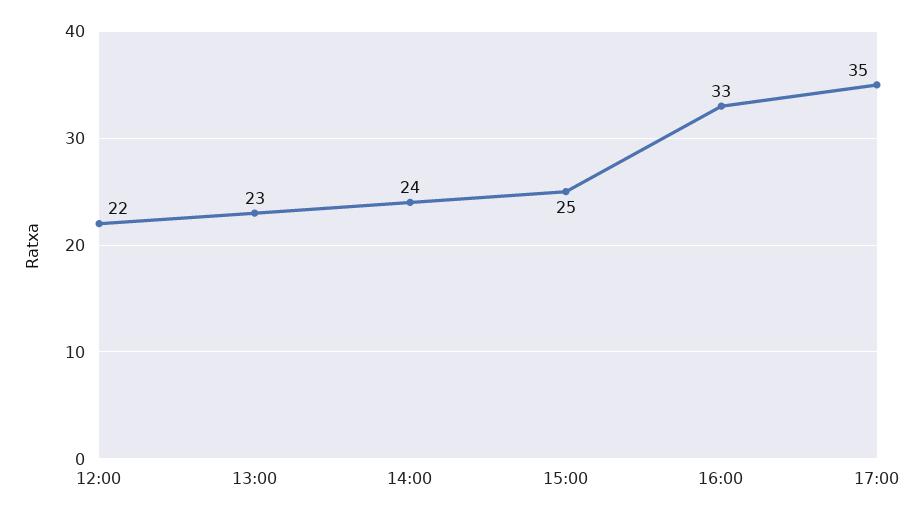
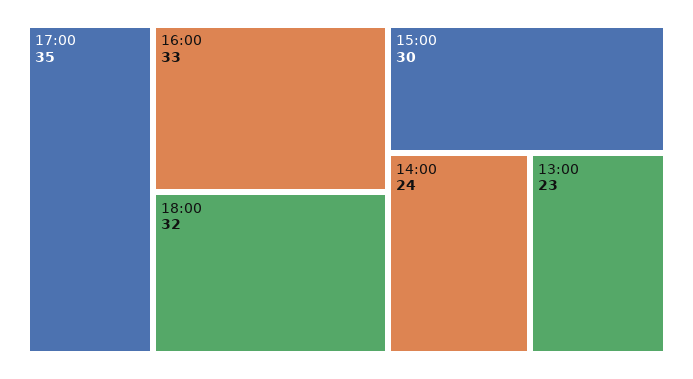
12:00: 22 -> none
15:00: 25 -> 30
18:00: none -> 32

